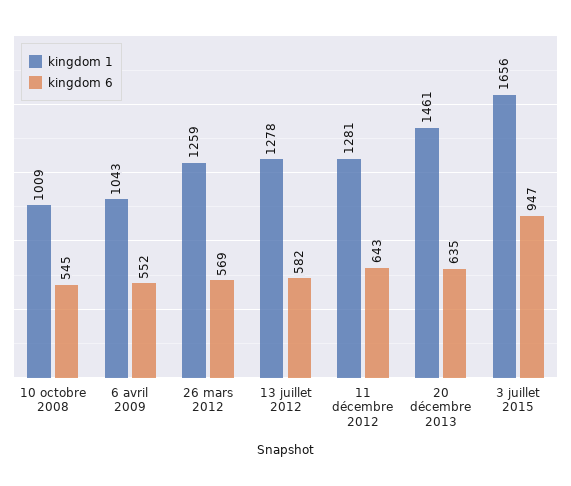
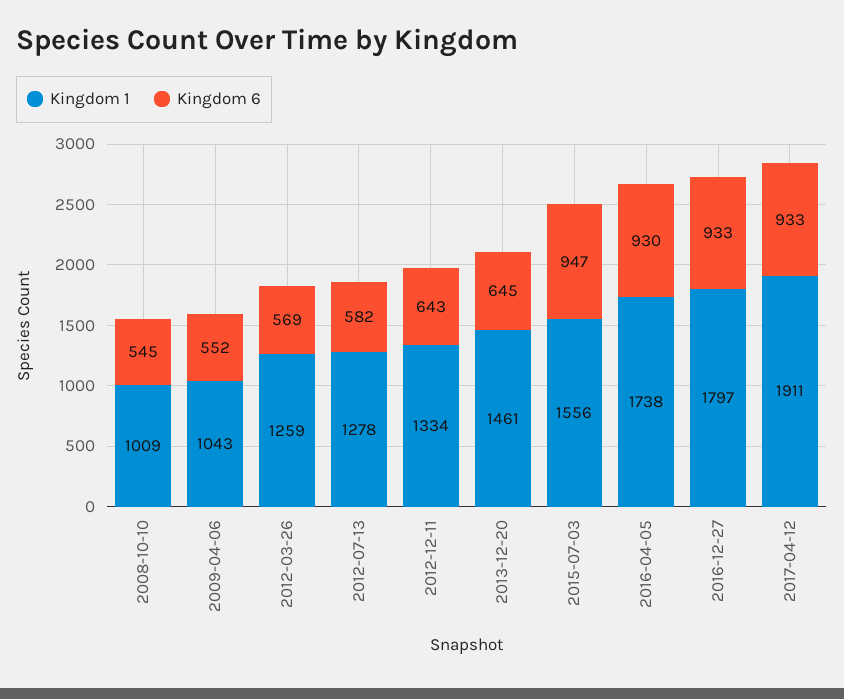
kingdom 1, 11 décembre 2012: 1281 -> 1334
kingdom 6, 20 décembre 2013: 635 -> 645
kingdom 1, 3 juillet 2015: 1656 -> 1556
kingdom 1, 2016-04-05: none -> 1738
kingdom 6, 2016-04-05: none -> 930
kingdom 1, 2016-12-27: none -> 1797
kingdom 6, 2016-12-27: none -> 933
kingdom 1, 2017-04-12: none -> 1911
kingdom 6, 2017-04-12: none -> 933

